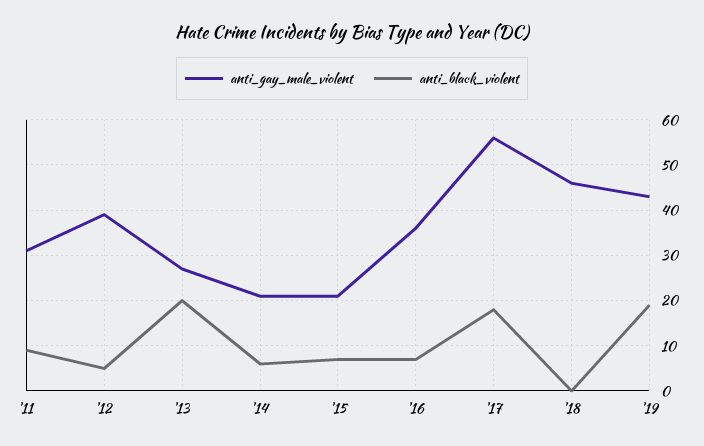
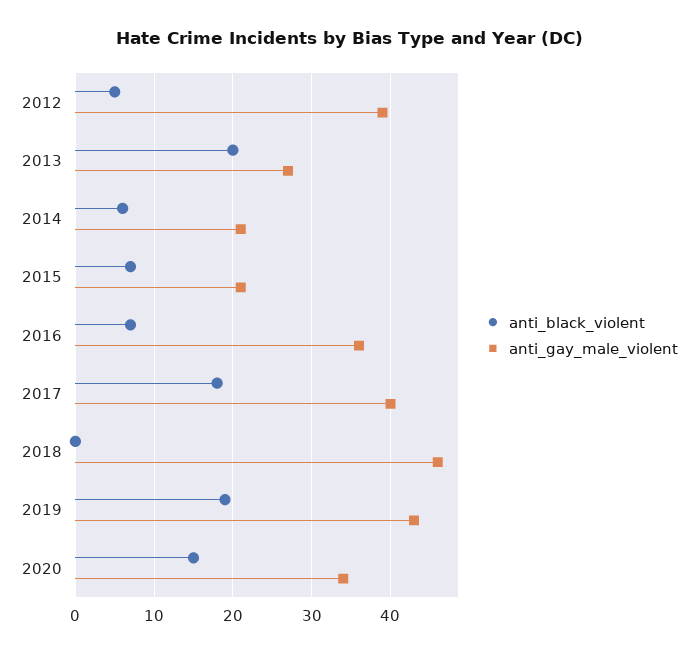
anti_gay_male_violent, '11: 30 -> none
anti_black_violent, '11: 10 -> none
anti_gay_male_violent, '17: 55 -> 40
anti_black_violent, 2020: none -> 15
anti_gay_male_violent, 2020: none -> 34

